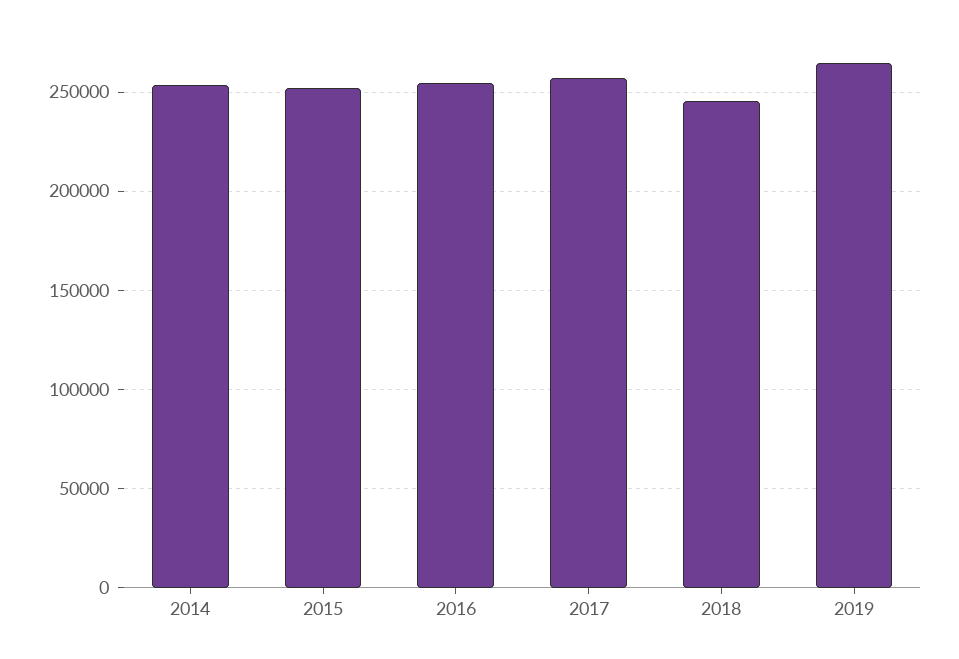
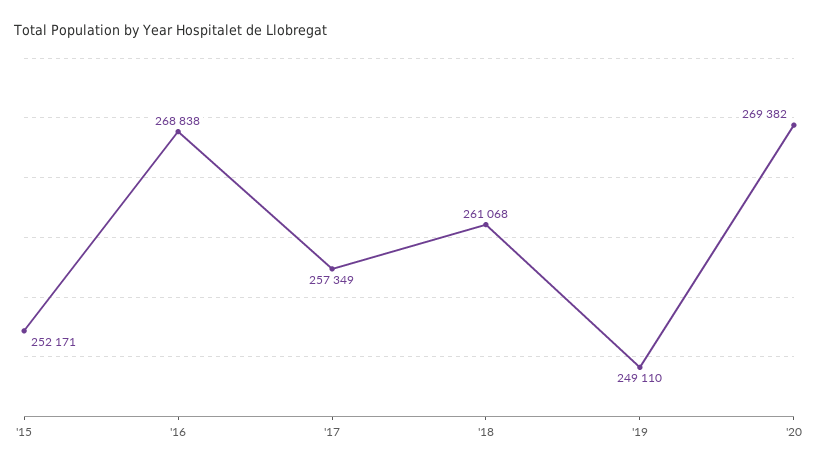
2014: 255000 -> none
2016: 255000 -> 268838
2018: 245000 -> 261068
2019: 265000 -> 249110
'20: none -> 269382

